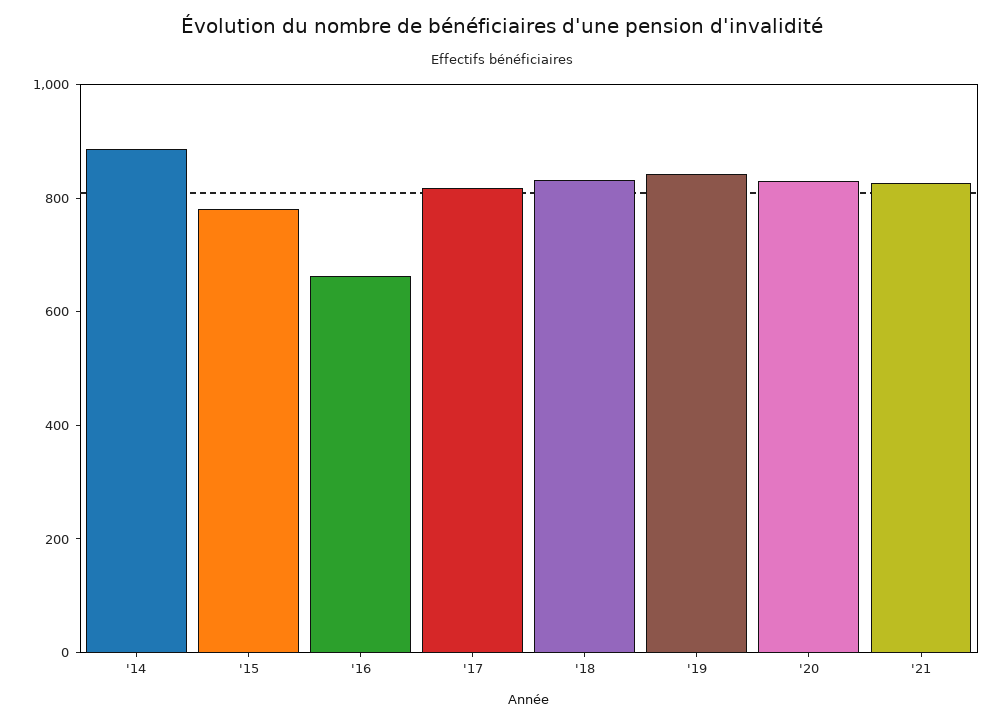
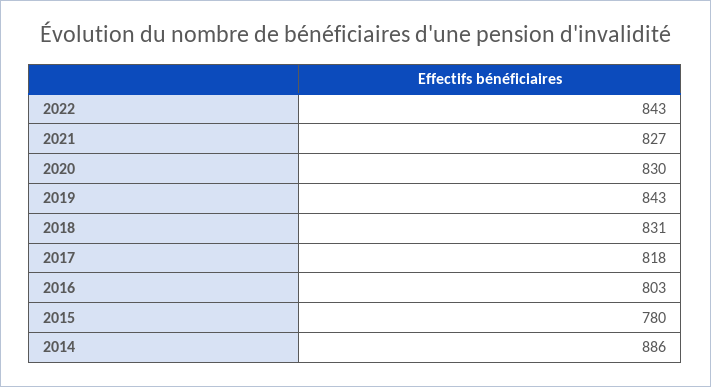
'16: 650 -> 803
2022: none -> 843

